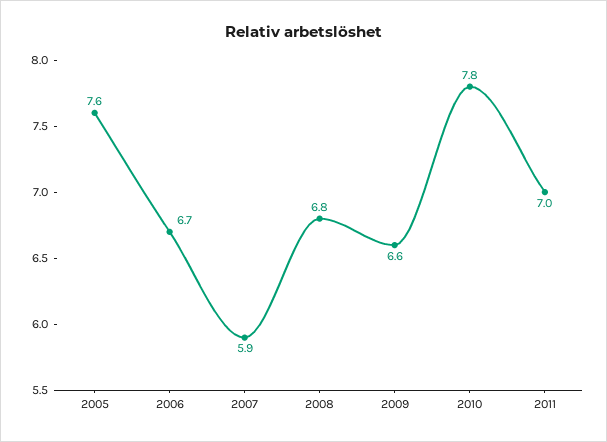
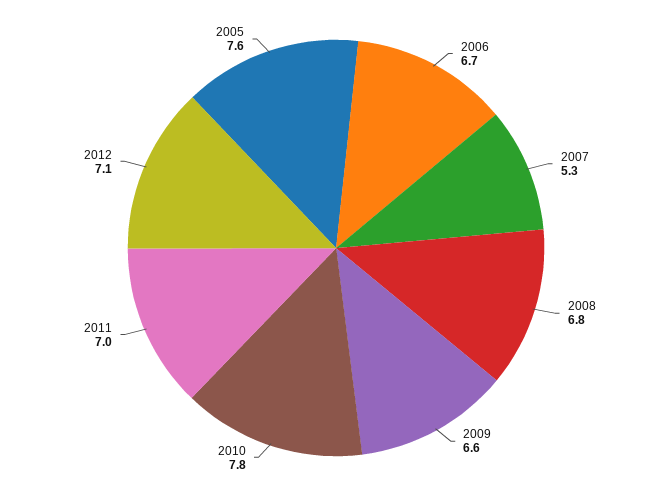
2007: 5.9 -> 5.3
2012: none -> 7.1

